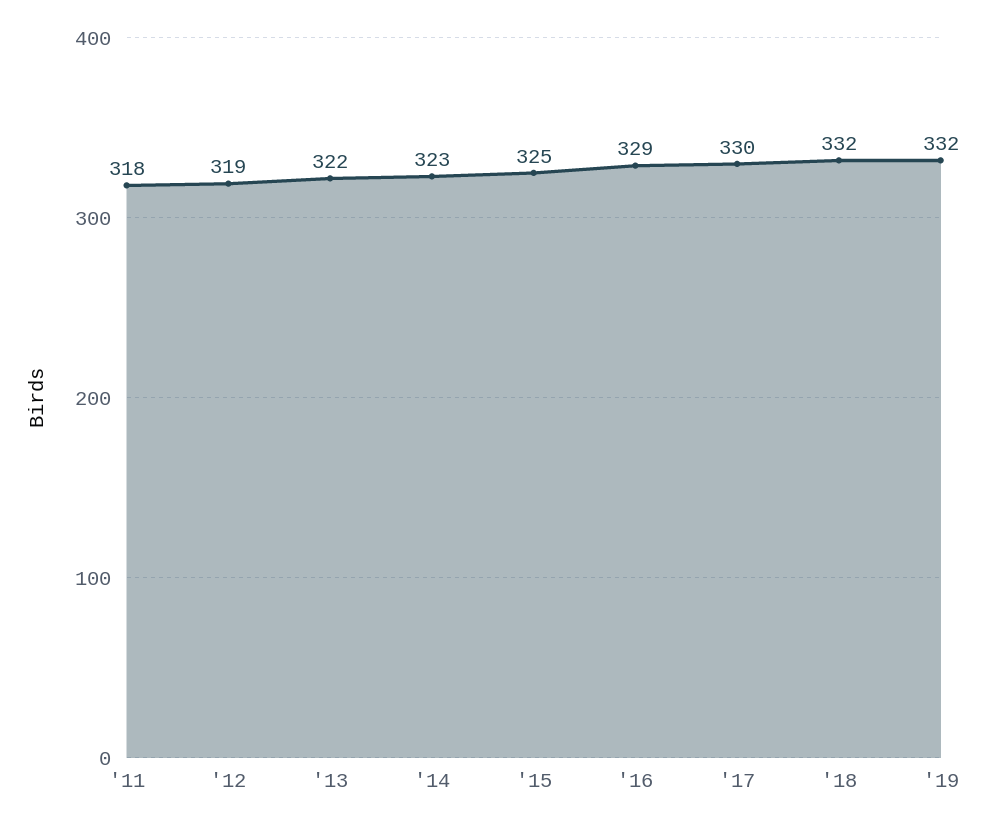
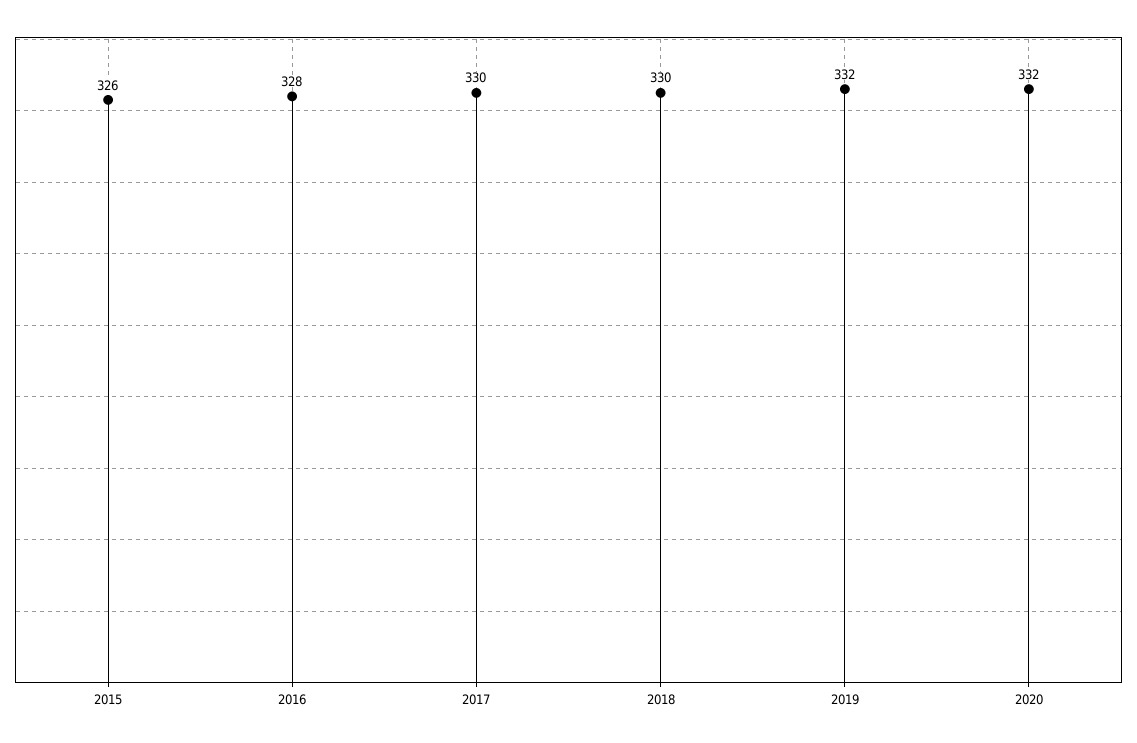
'11: 318 -> none
'12: 319 -> none
'13: 322 -> none
'14: 323 -> none
'15: 325 -> 326
'16: 329 -> 328
'18: 332 -> 330
2020: none -> 332

